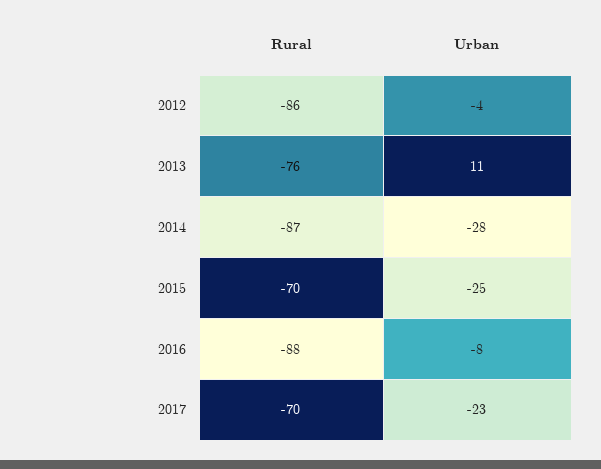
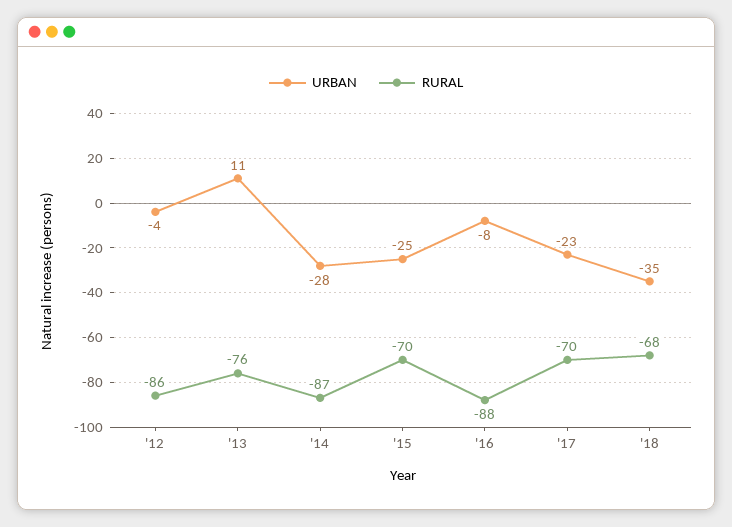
Urban, '18: none -> -35
Rural, '18: none -> -68

